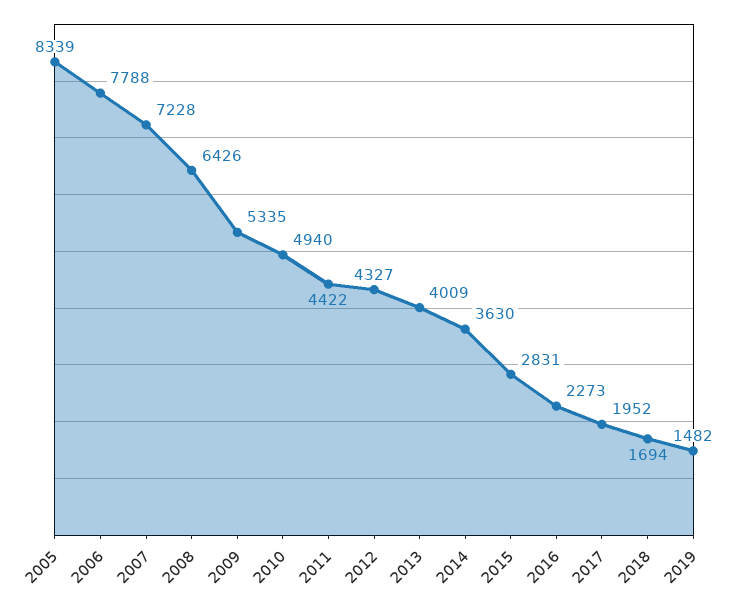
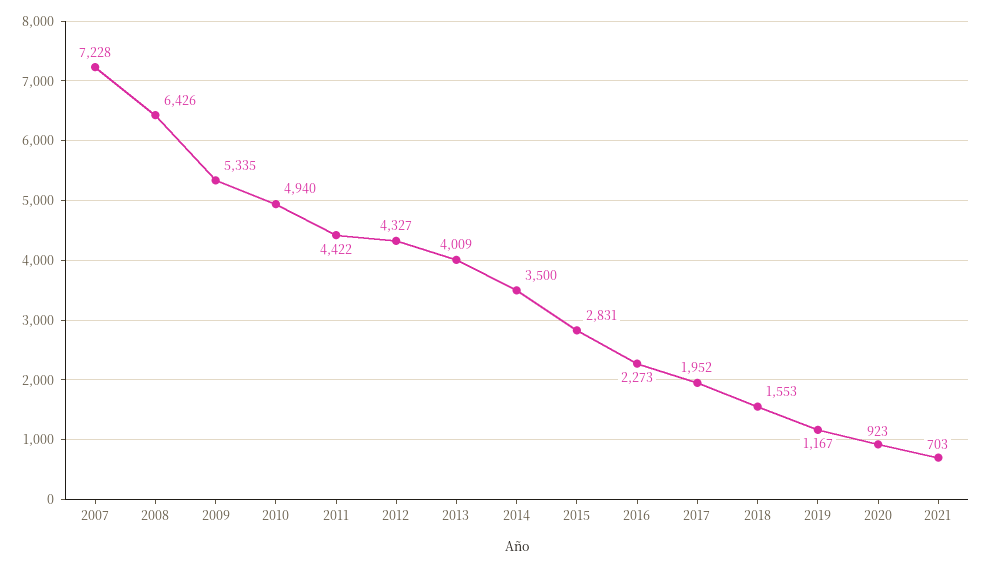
2005: 8339 -> none
2006: 7788 -> none
2014: 3630 -> 3500
2018: 1694 -> 1553
2019: 1482 -> 1167
2020: none -> 923
2021: none -> 703

